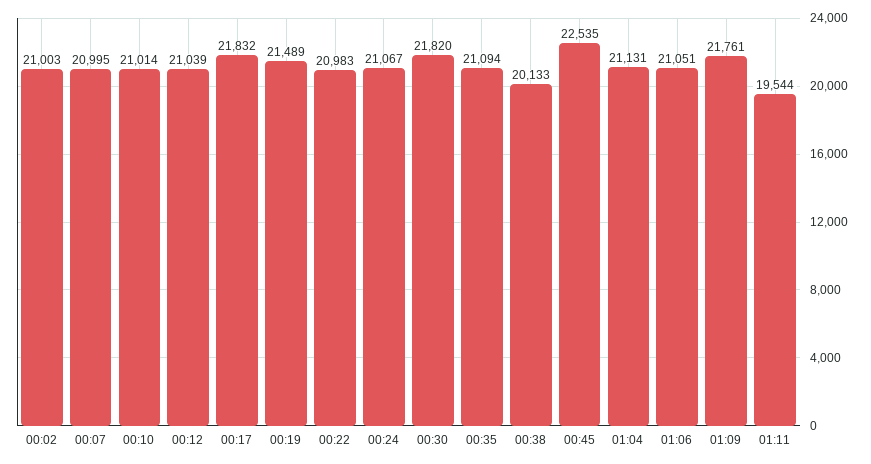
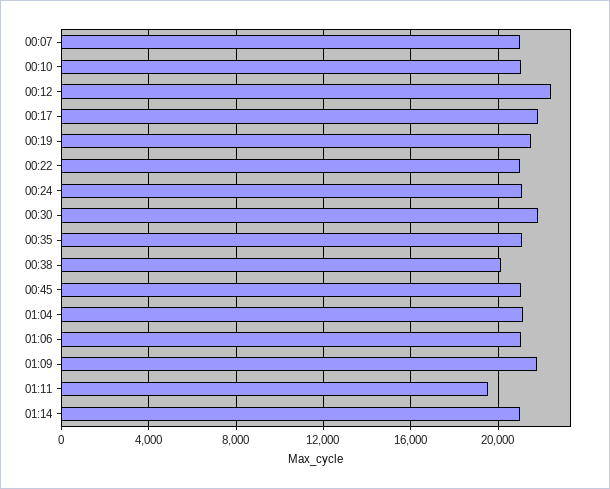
00:02: 21003 -> none
00:12: 21039 -> 22500
00:45: 22535 -> 21000
01:14: none -> 21000

